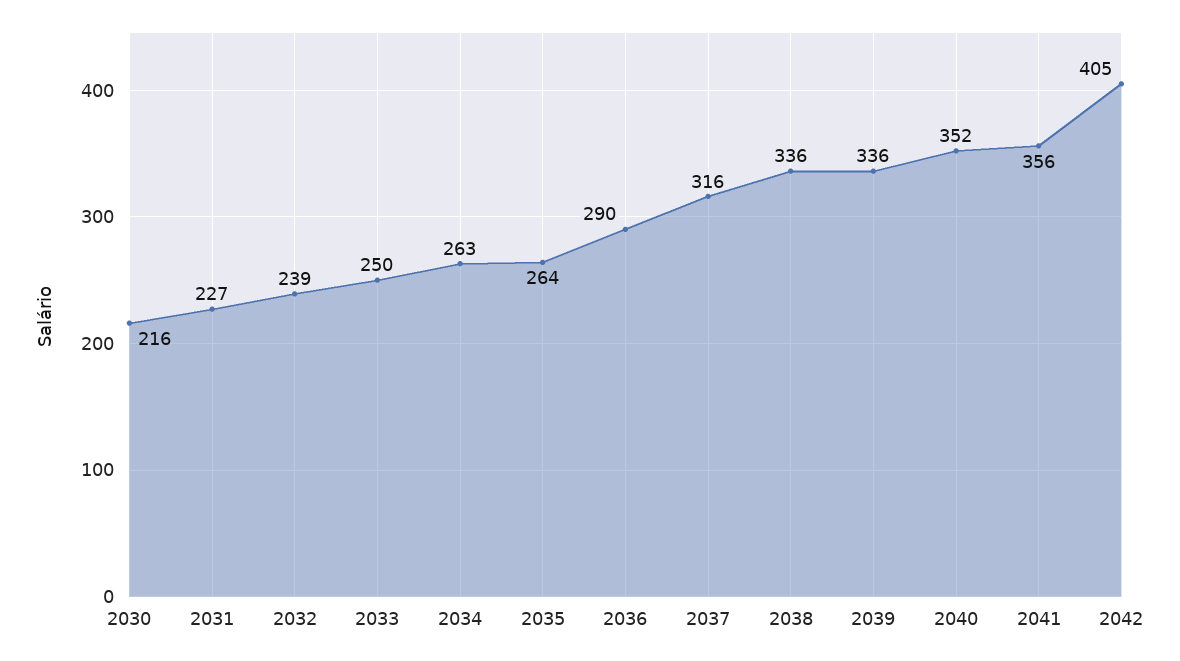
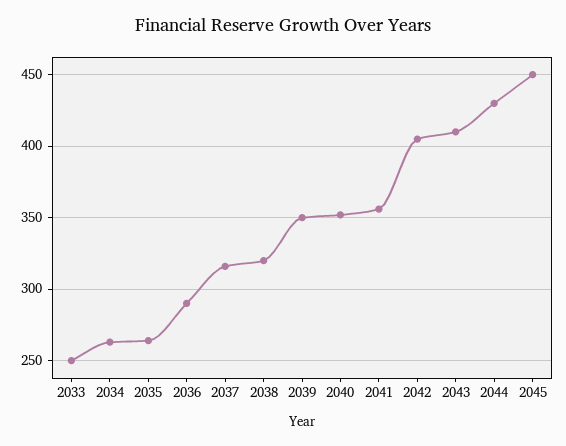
2030: 216 -> none
2031: 227 -> none
2032: 239 -> none
2038: 336 -> 320
2039: 336 -> 350
2043: none -> 410
2044: none -> 430
2045: none -> 450

